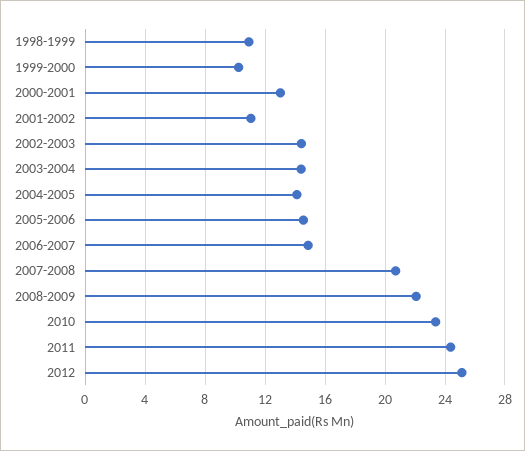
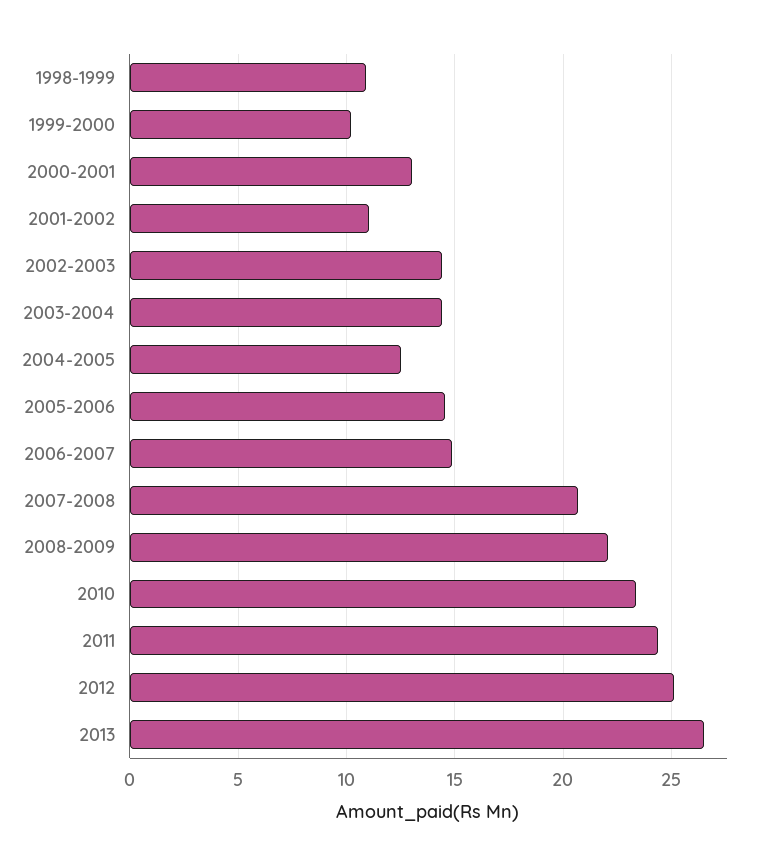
2004-2005: 14 -> 12.5
2013: none -> 26.5

